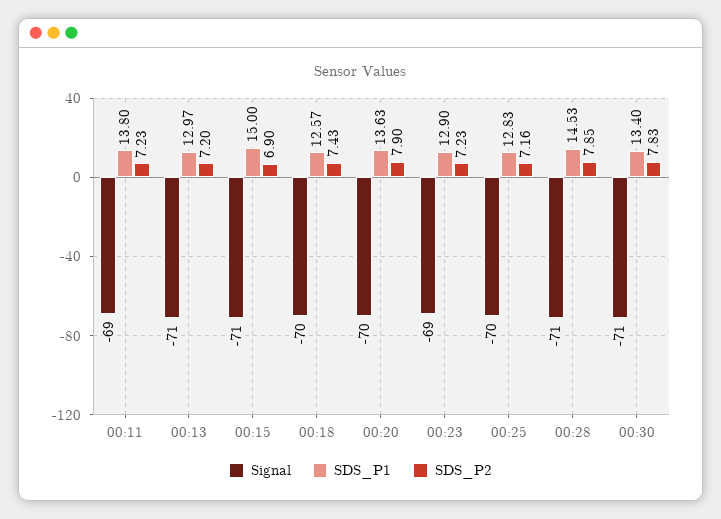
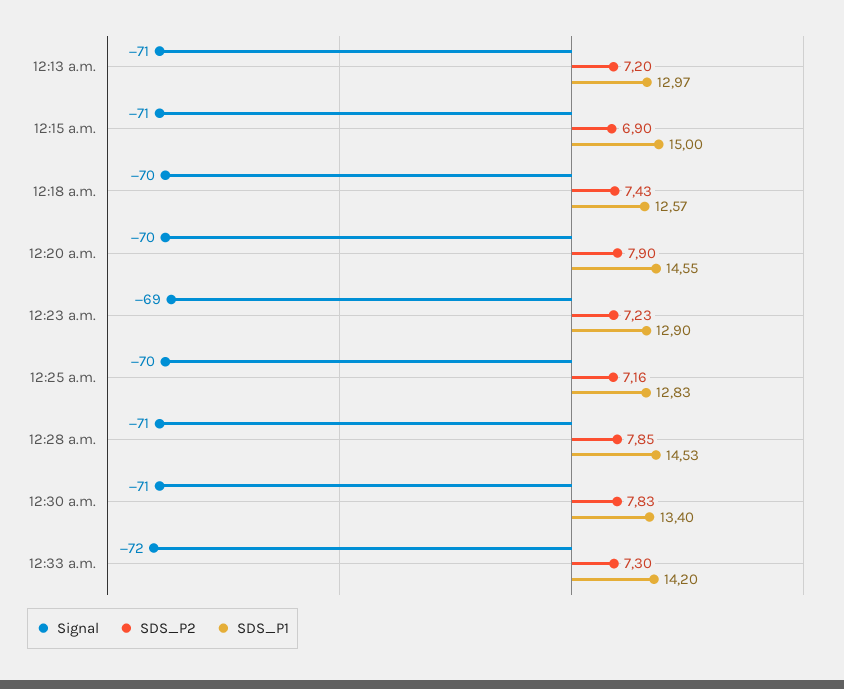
Signal, 00:11: -69 -> none
SDS_P1, 00:11: 13.8 -> none
SDS_P2, 00:11: 7.23 -> none
SDS_P1, 00:20: 13.63 -> 14.55
Signal, 12:33 a.m.: none -> -72
SDS_P2, 12:33 a.m.: none -> 7.3
SDS_P1, 12:33 a.m.: none -> 14.2

